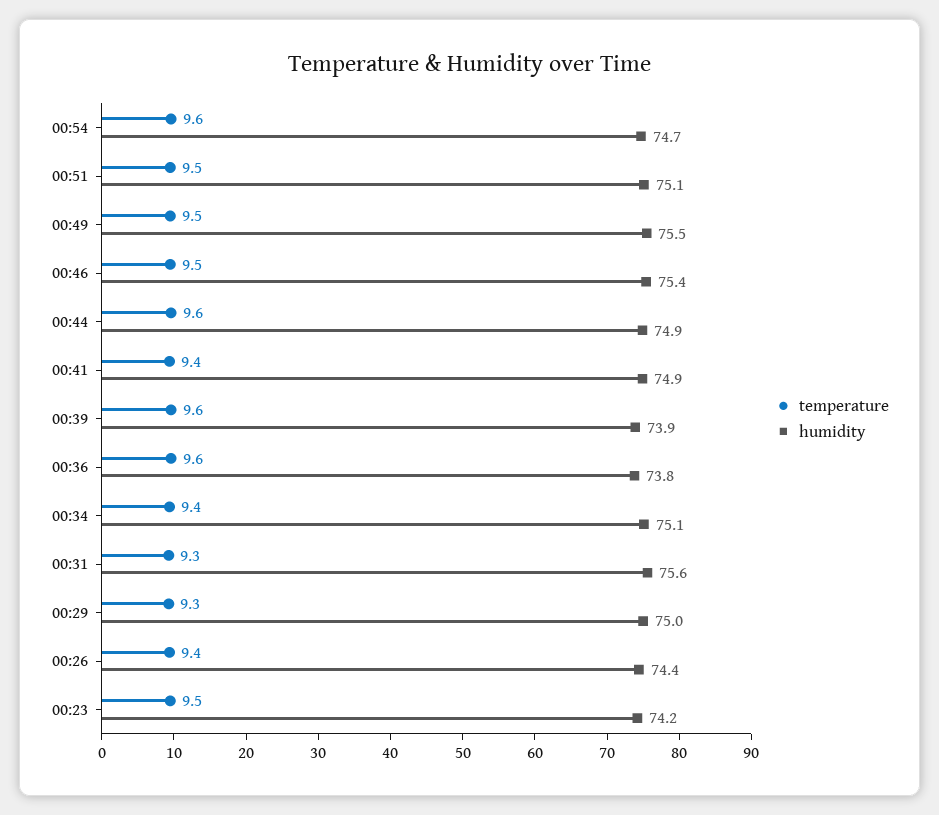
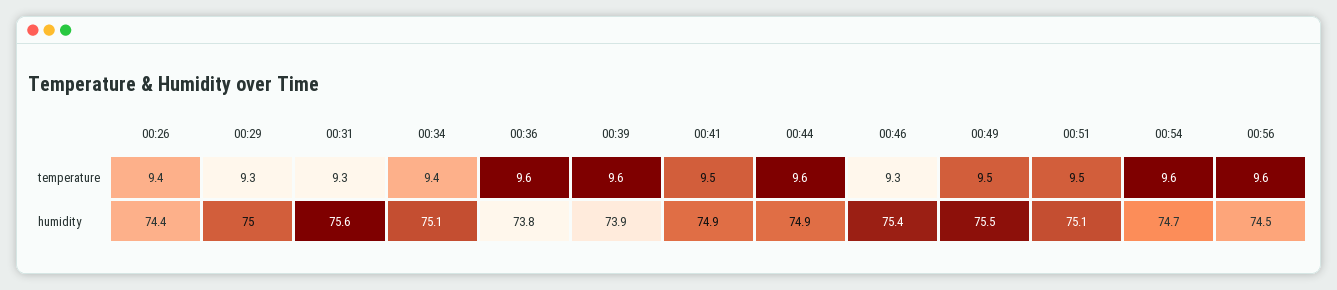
temperature, 00:46: 9.5 -> 9.3
temperature, 00:41: 9.4 -> 9.5
temperature, 00:23: 9.5 -> none
humidity, 00:23: 74.2 -> none
temperature, 00:56: none -> 9.6
humidity, 00:56: none -> 74.5

